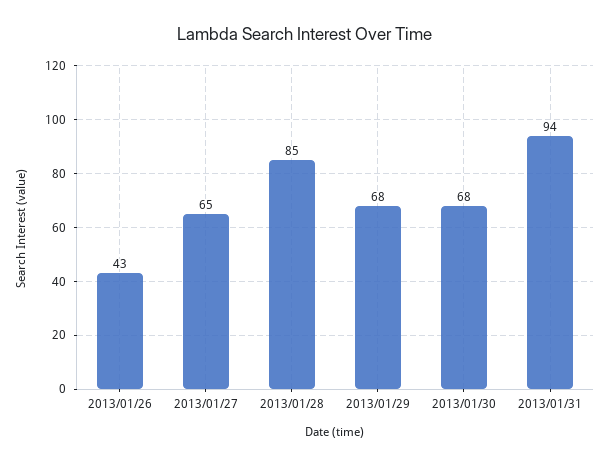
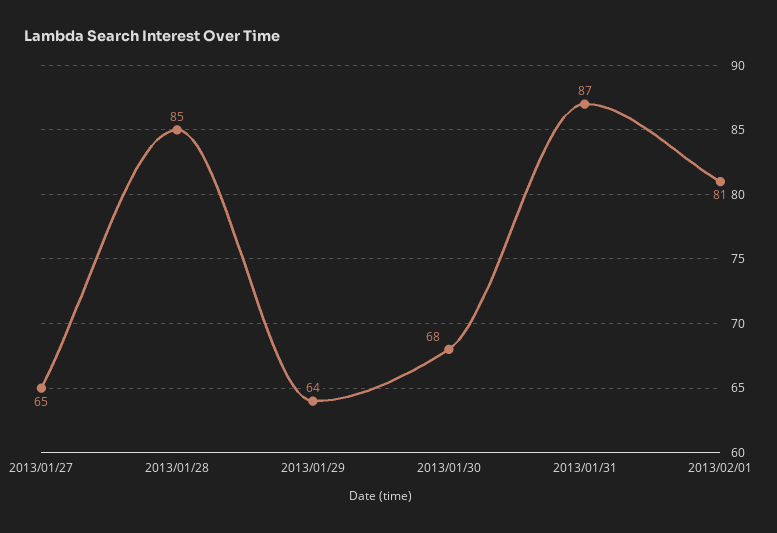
2013/01/26: 43 -> none
2013/01/29: 68 -> 64
2013/01/31: 94 -> 87
2013/02/01: none -> 81

